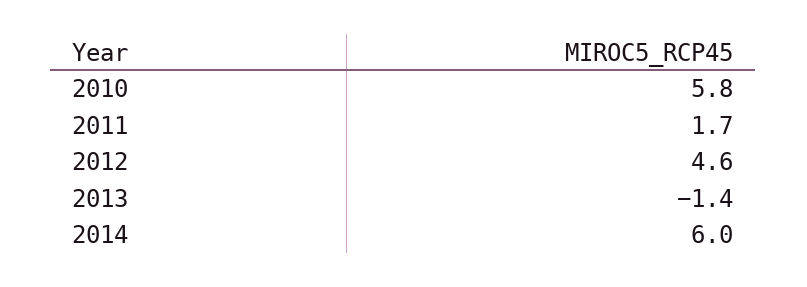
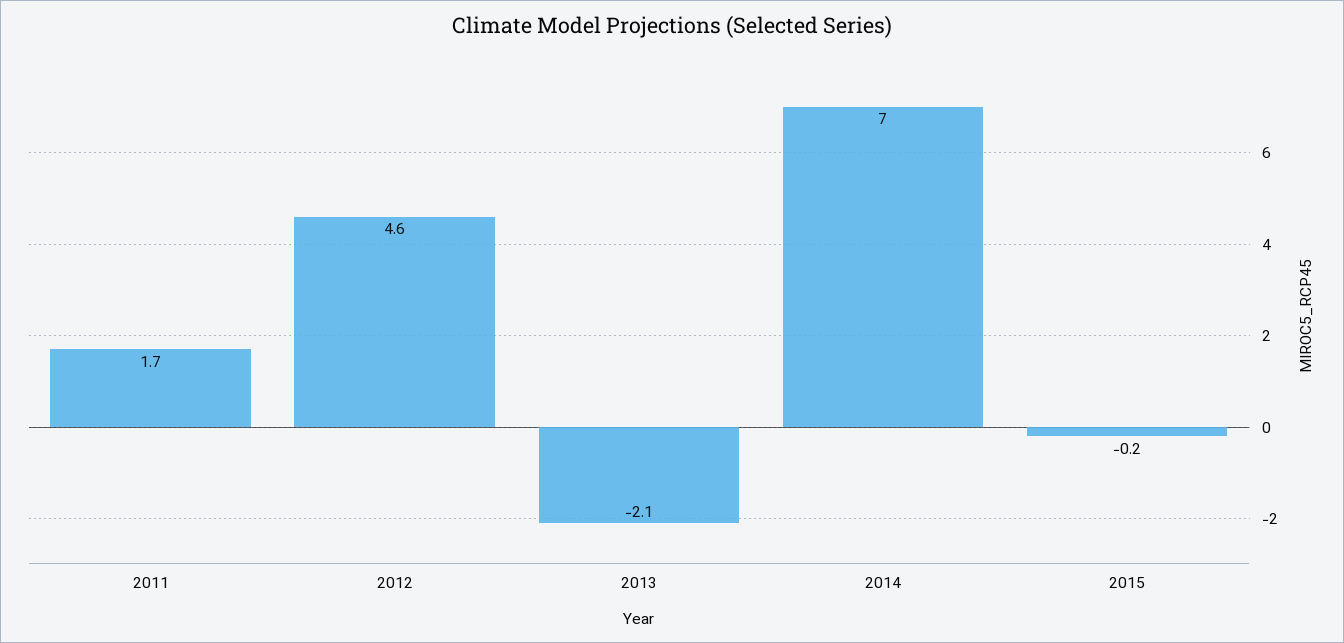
2010: 5.8 -> none
2013: -1.4 -> -2.1
2014: 6 -> 7
2015: none -> -0.2

